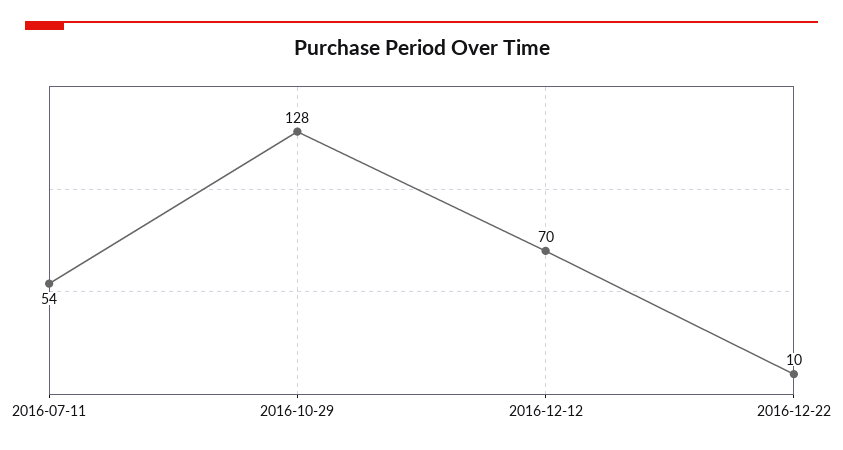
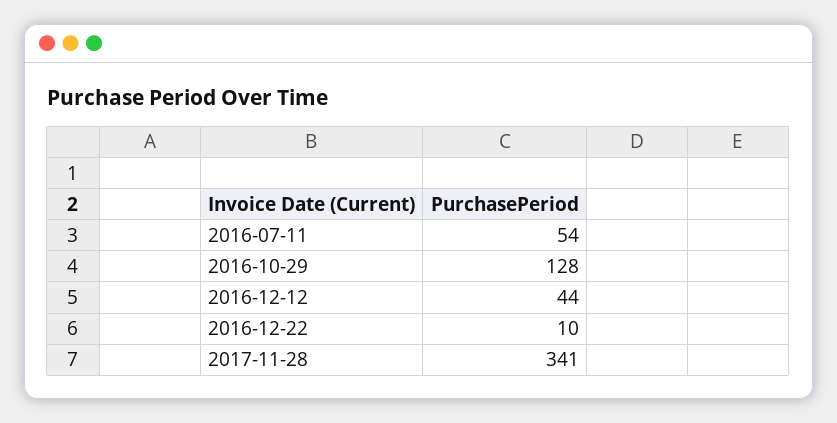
2016-12-12: 70 -> 44
2017-11-28: none -> 341

